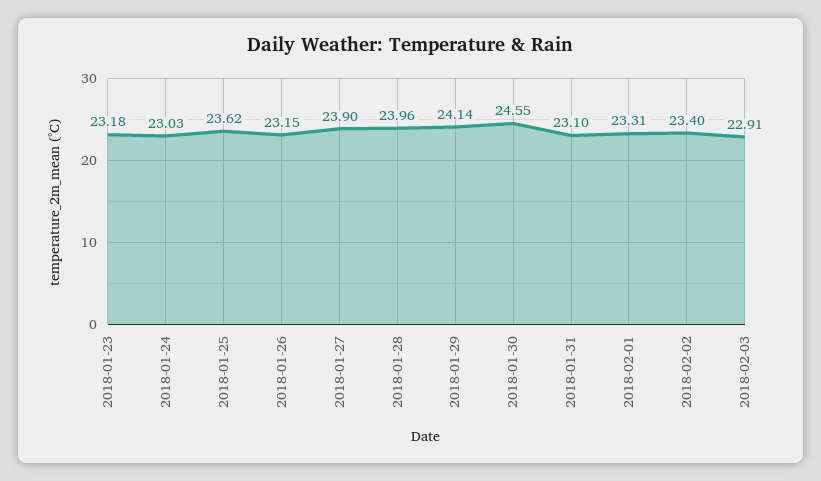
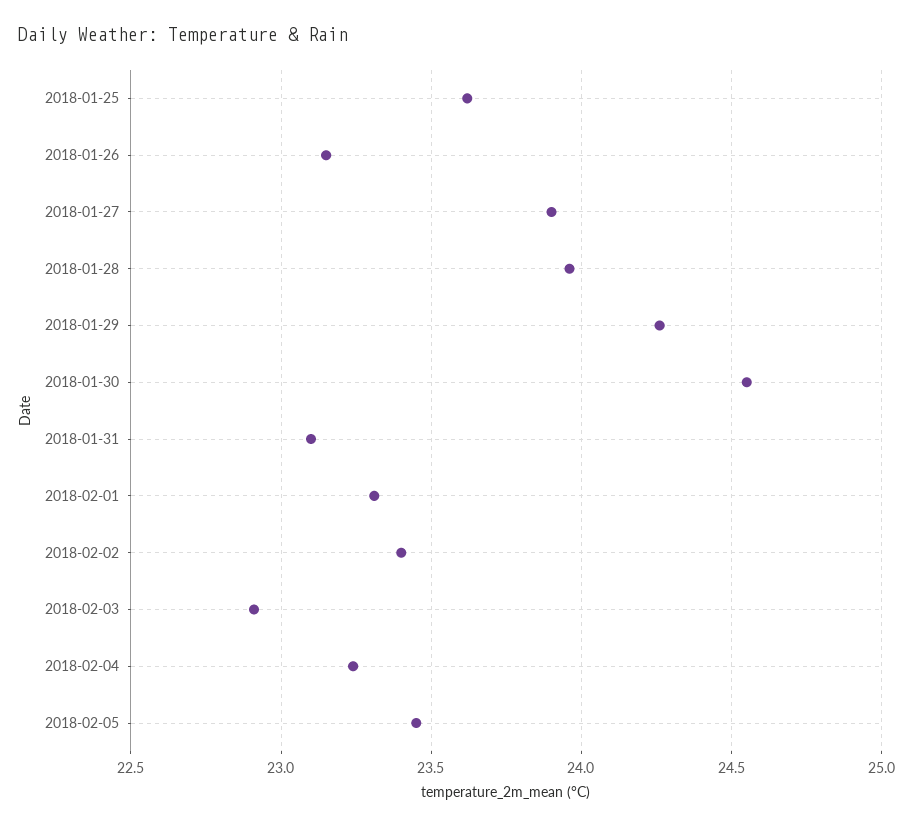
2018-01-23: 23.18 -> none
2018-01-24: 23.03 -> none
2018-01-29: 24.14 -> 24.25
2018-02-04: none -> 23.25
2018-02-05: none -> 23.45

